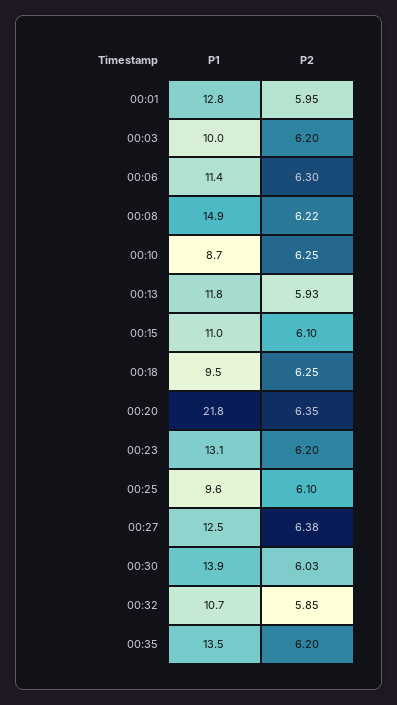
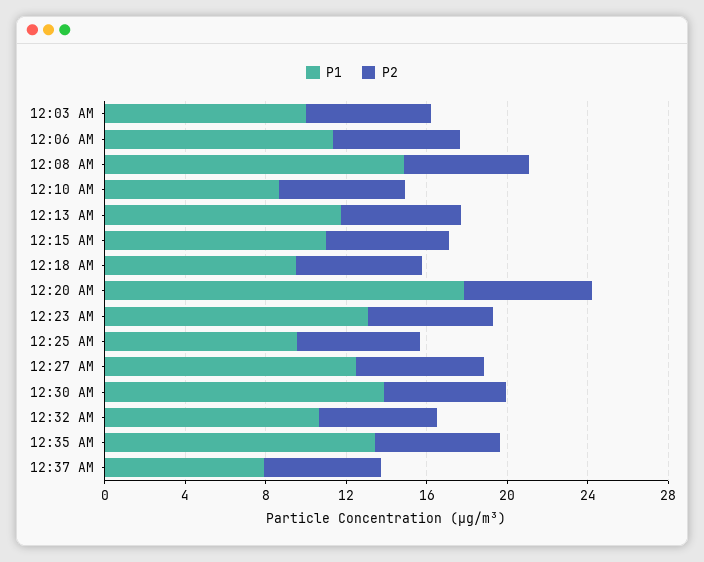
P1, 00:01: 12.8 -> none
P2, 00:01: 5.95 -> none
P1, 00:20: 21.8 -> 18
P1, 12:37 AM: none -> 8
P2, 12:37 AM: none -> 6

